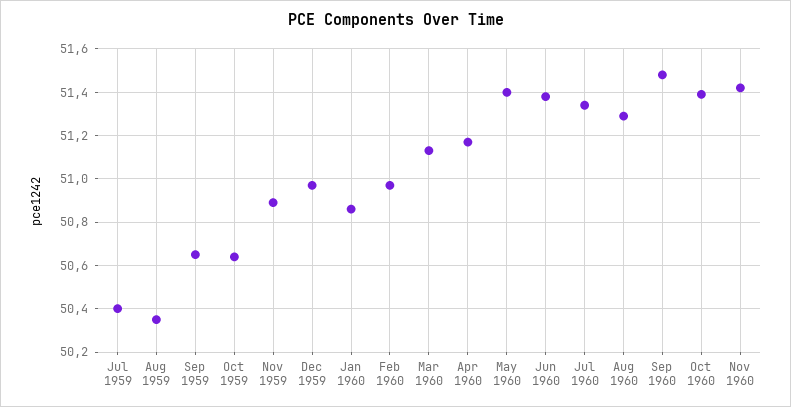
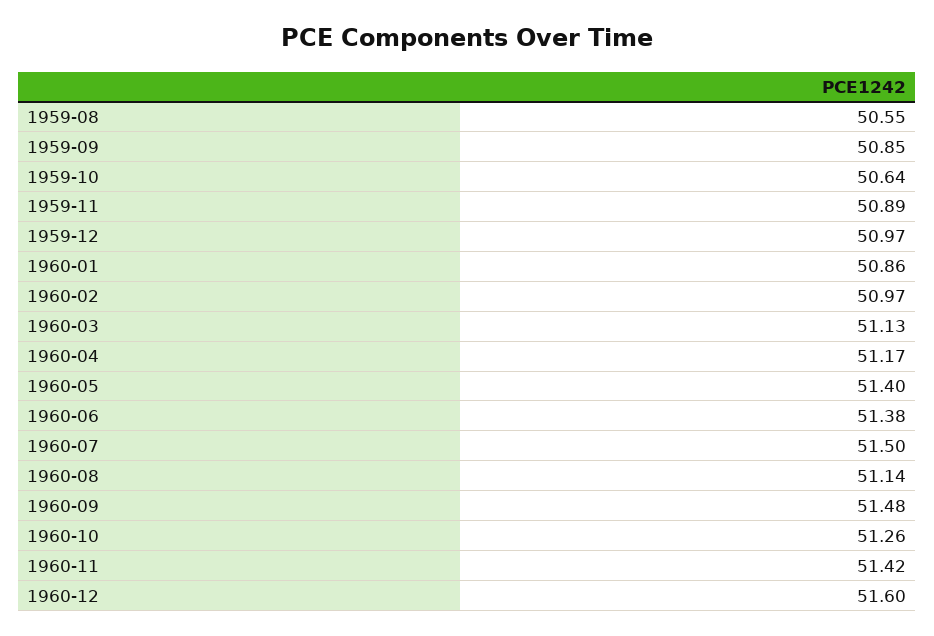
Jul 1959: 50.4 -> none
Aug 1959: 50.35 -> 50.55
Sep 1959: 50.65 -> 50.85
Jul 1960: 51.35 -> 51.5
Aug 1960: 51.3 -> 51.14
Oct 1960: 51.4 -> 51.26
1960-12: none -> 51.6

